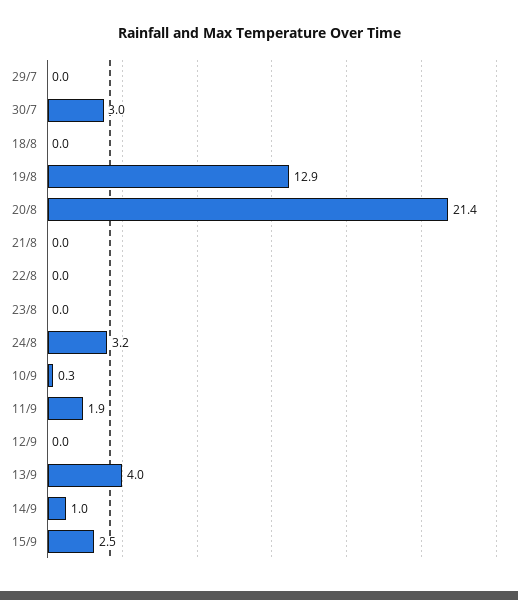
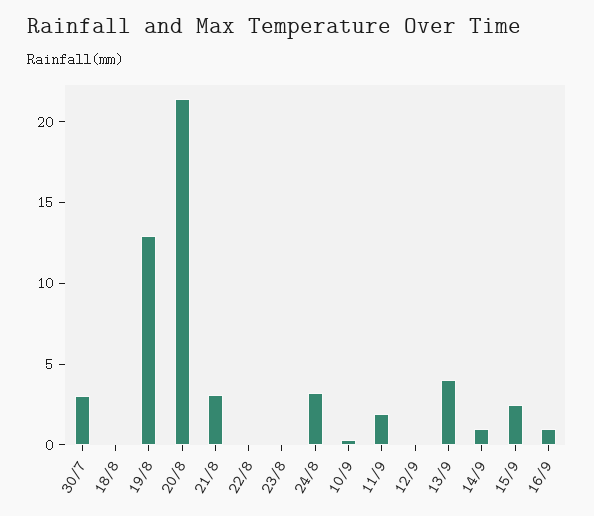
29/7: 0 -> none
21/8: 0 -> 3
16/9: none -> 1

